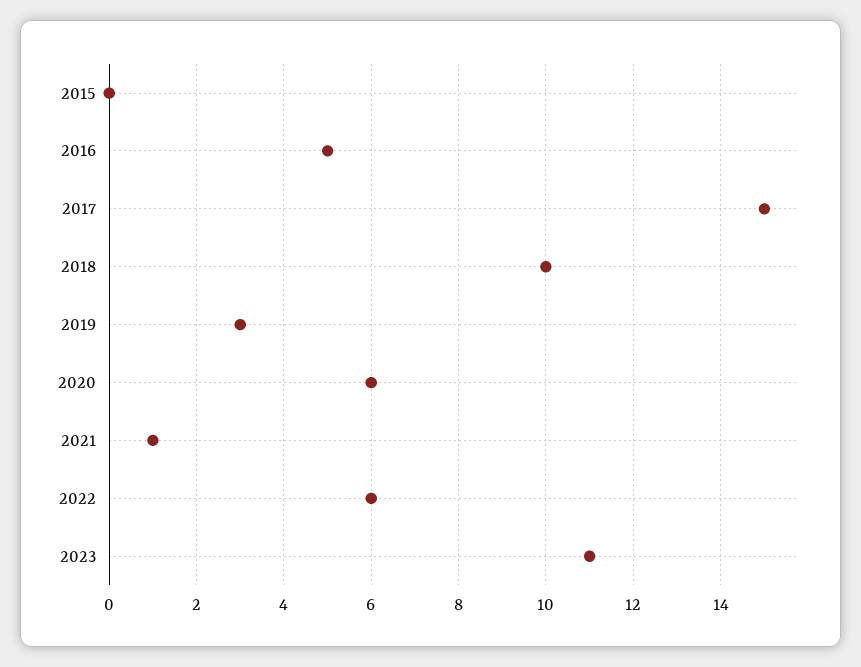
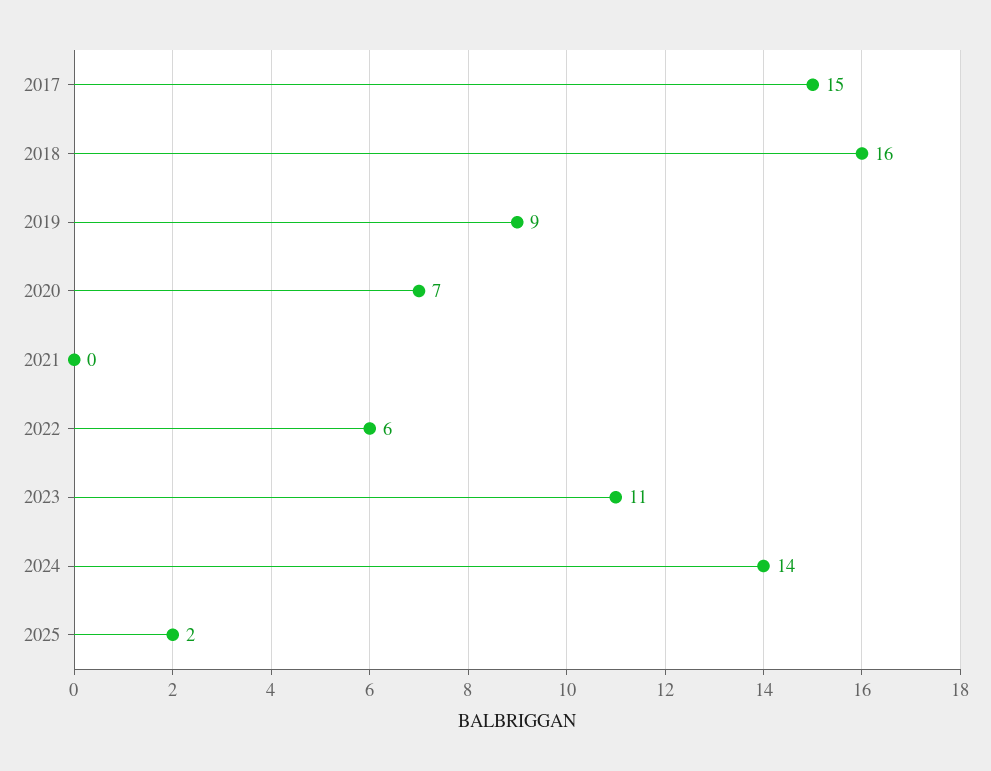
2015: 0 -> none
2016: 5 -> none
2018: 10 -> 16
2019: 3 -> 9
2020: 6 -> 7
2021: 1 -> 0
2024: none -> 14
2025: none -> 2

